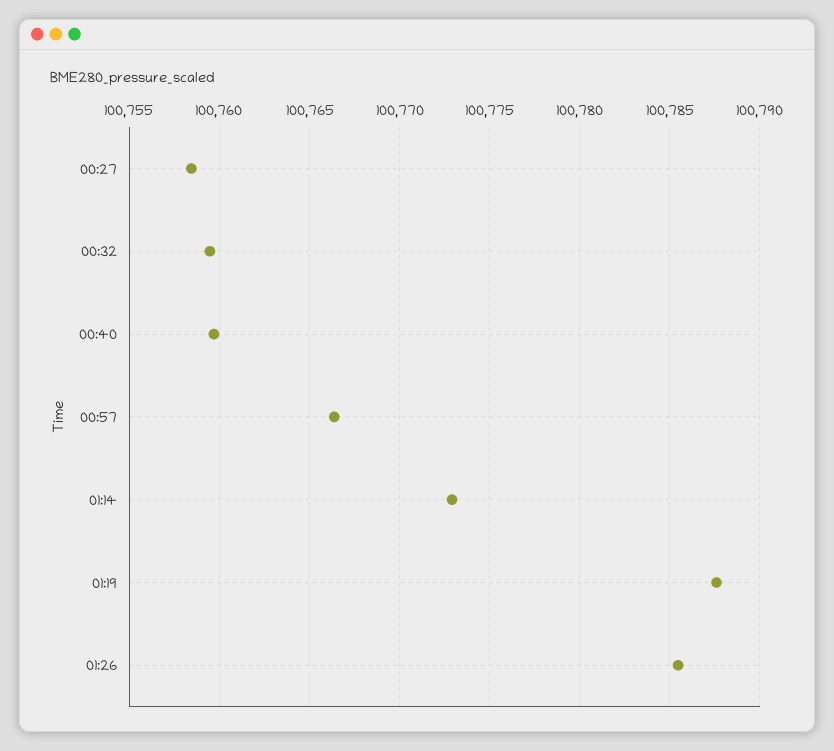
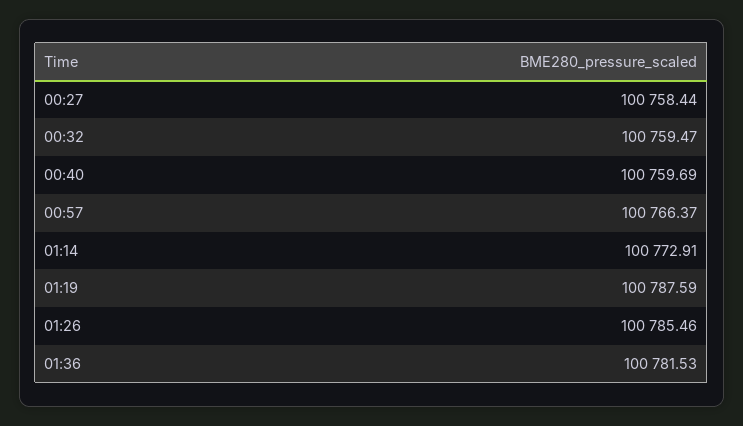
01:36: none -> 100781.53

